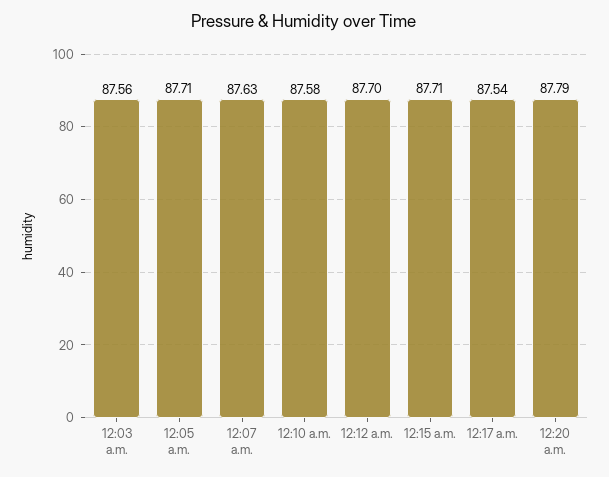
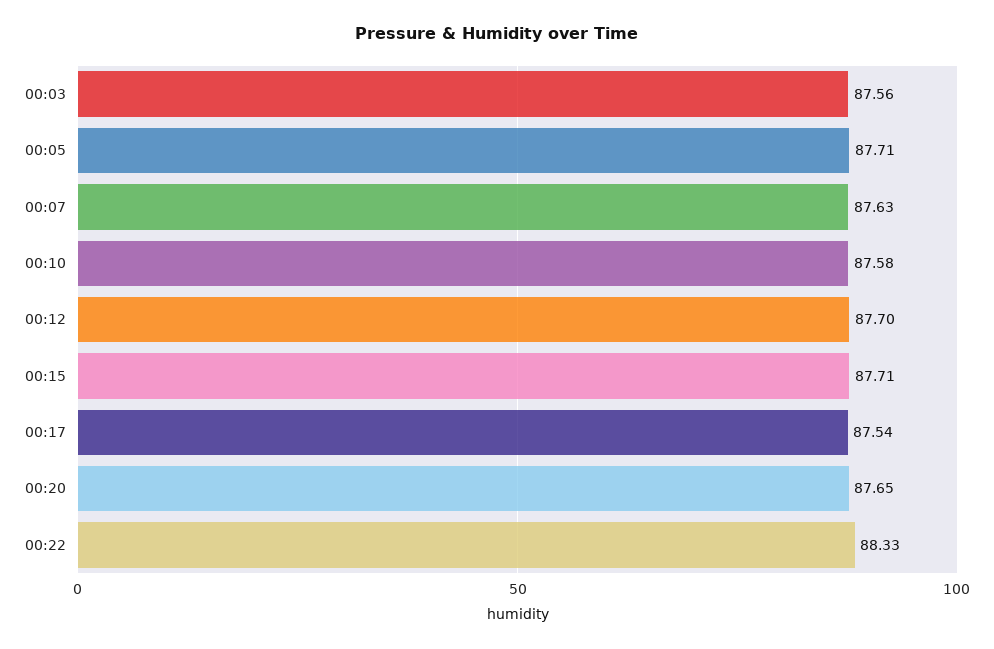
12:20 a.m.: 87.79 -> 87.65
00:22: none -> 88.33

